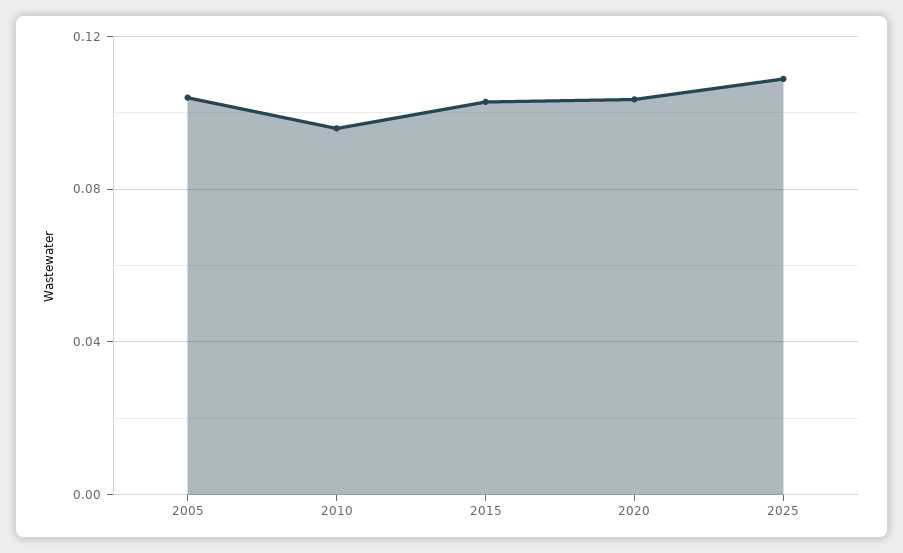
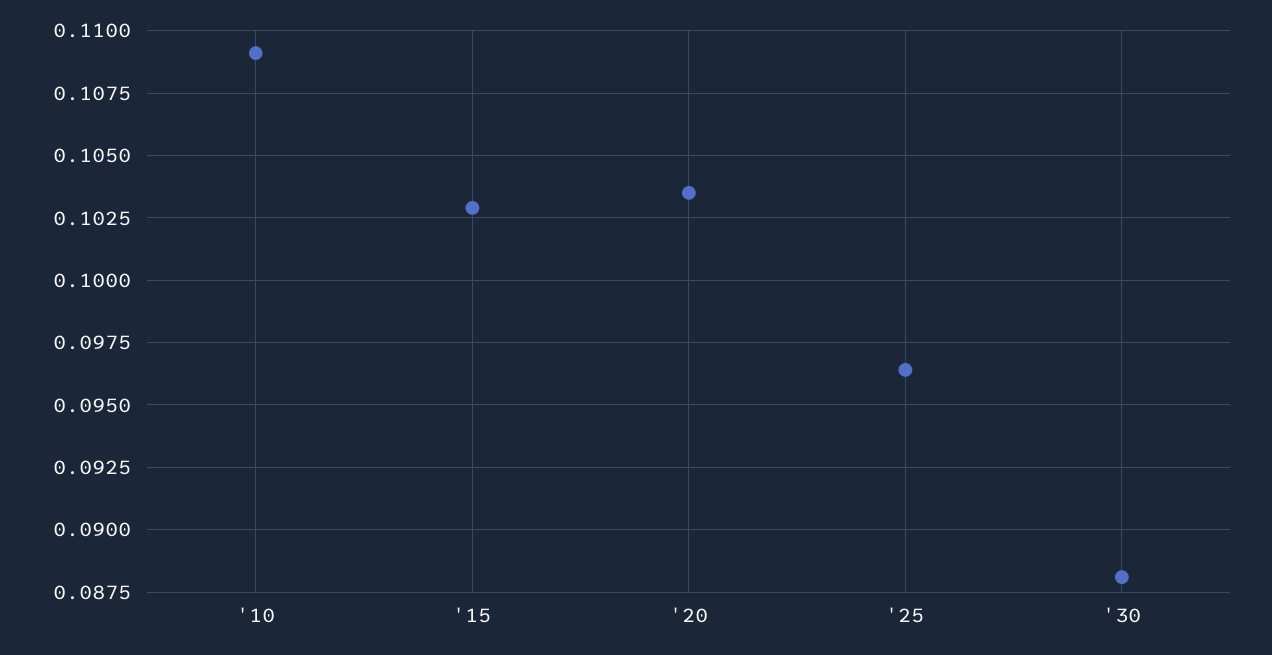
2005: 0.105 -> none
2010: 0.095 -> 0.109
2025: 0.11 -> 0.0965
'30: none -> 0.088

